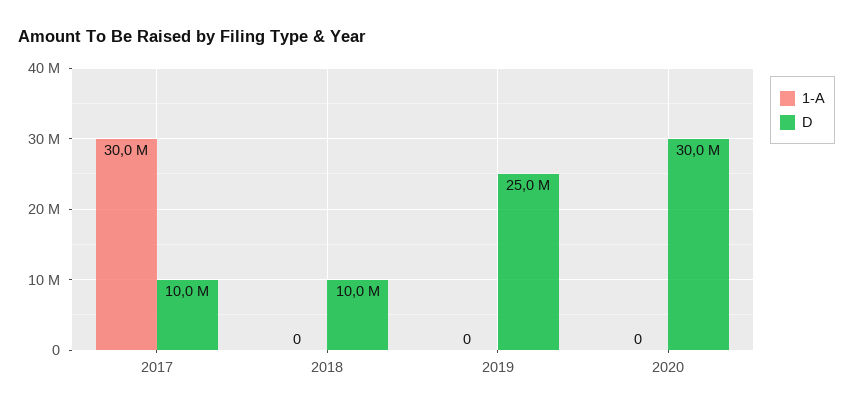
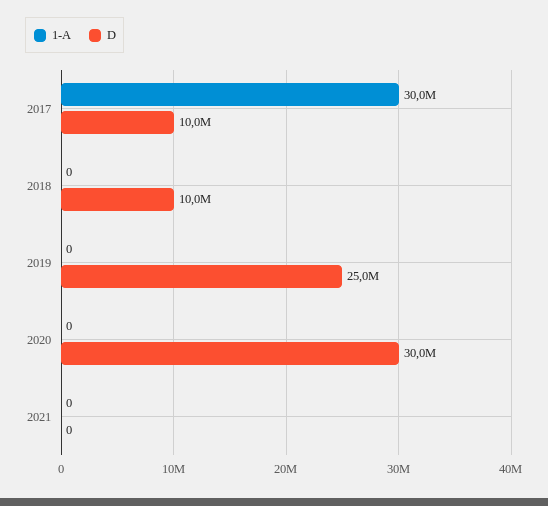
1-A, 2021: none -> 0
D, 2021: none -> 0

